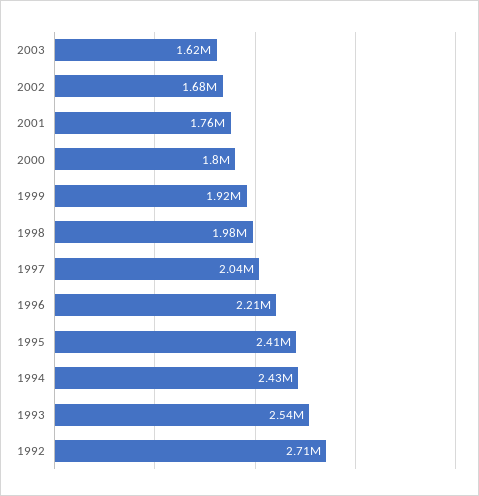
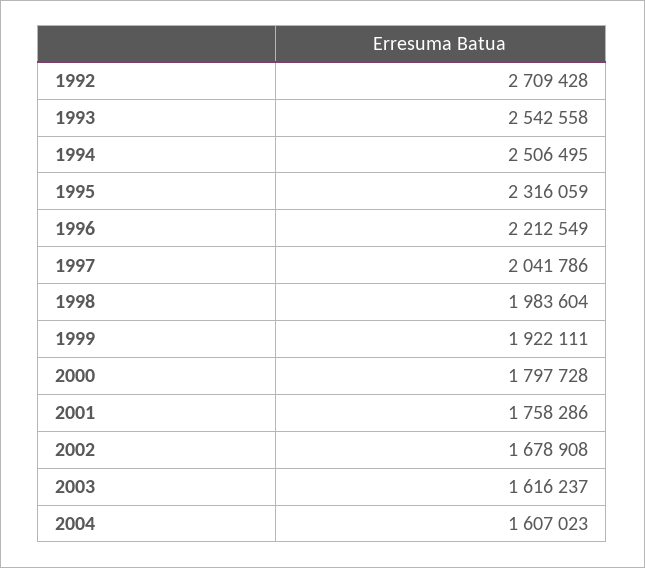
1995: 2410000 -> 2316059
1994: 2430000 -> 2506495
2004: none -> 1607023

